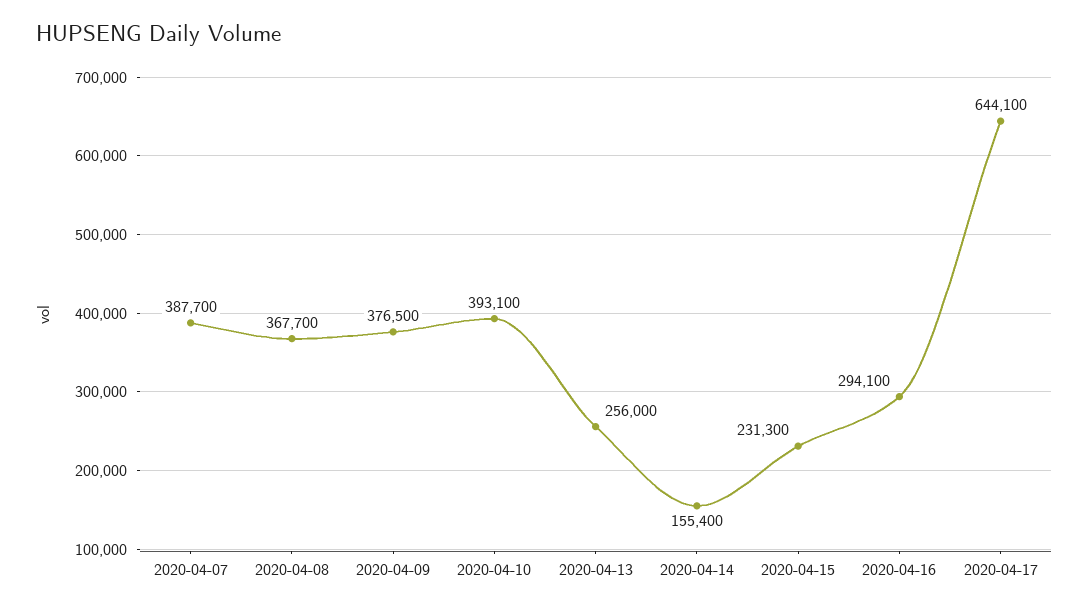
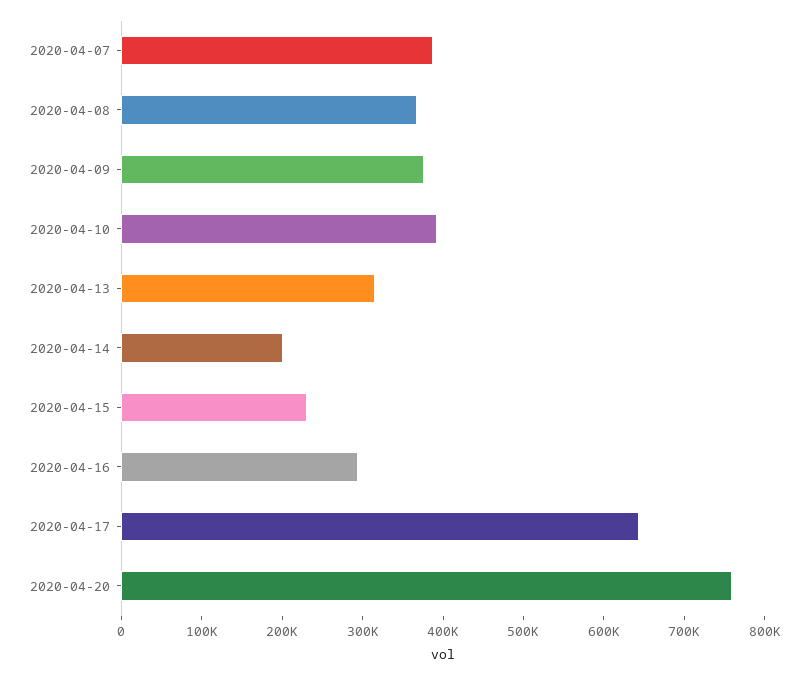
2020-04-13: 256000 -> 320000
2020-04-14: 155400 -> 200000
2020-04-20: none -> 760000

